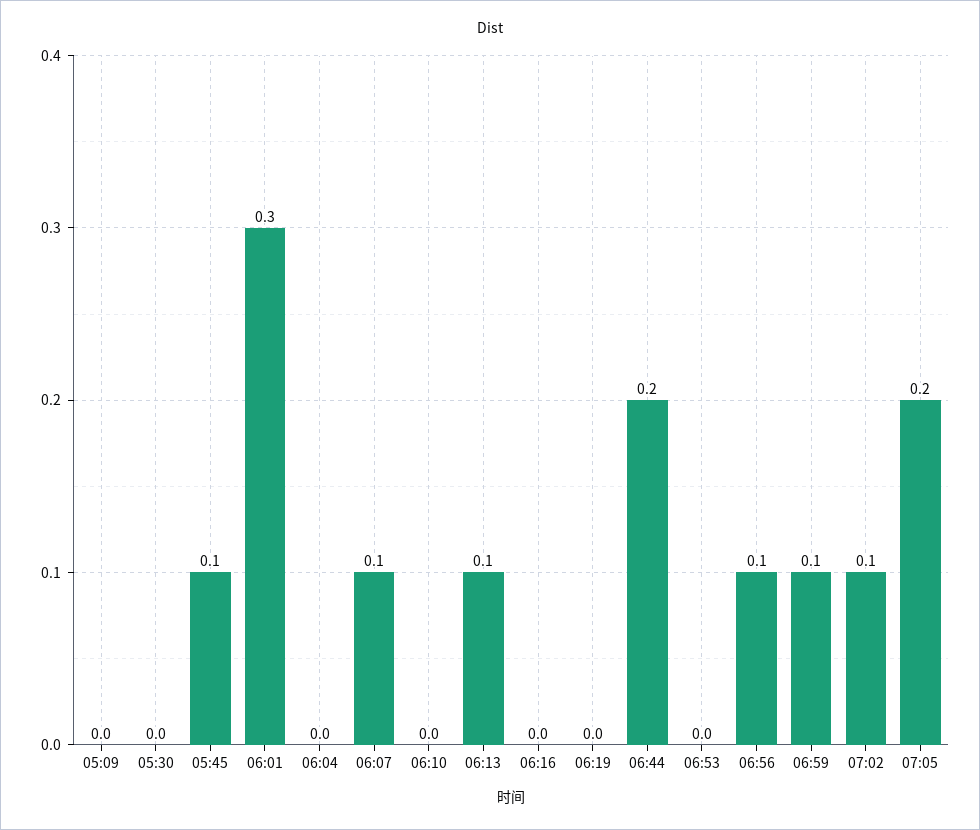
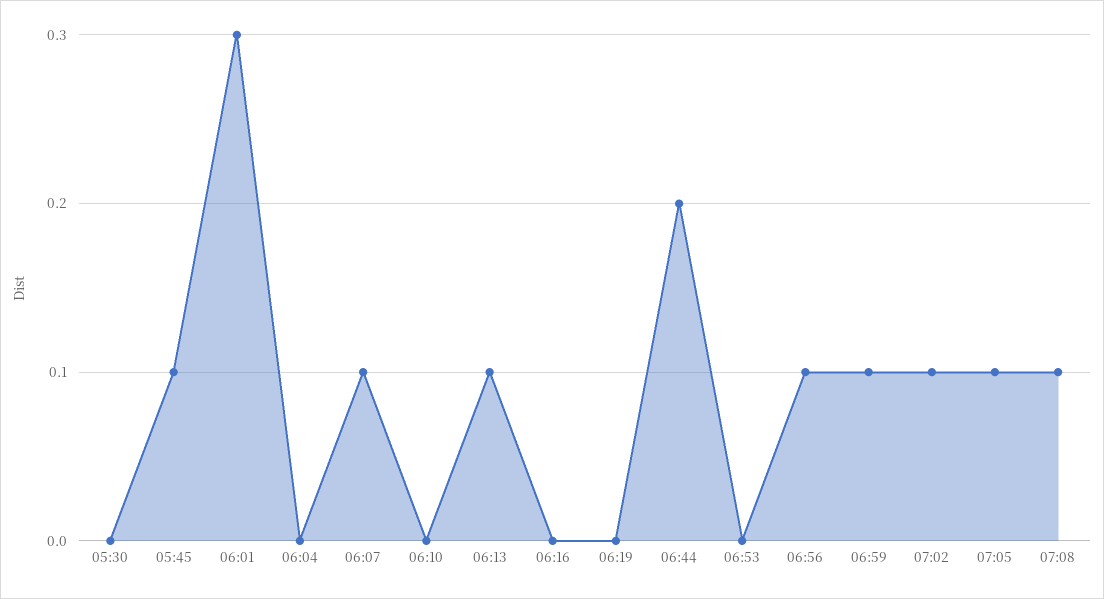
05:09: 0 -> none
07:05: 0.2 -> 0.1
07:08: none -> 0.1

